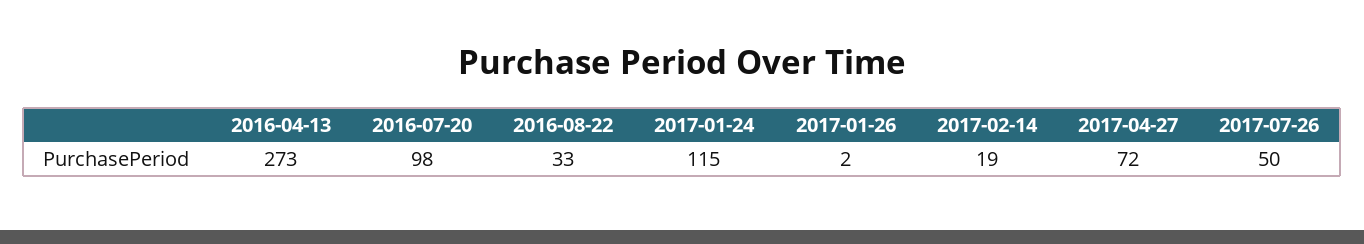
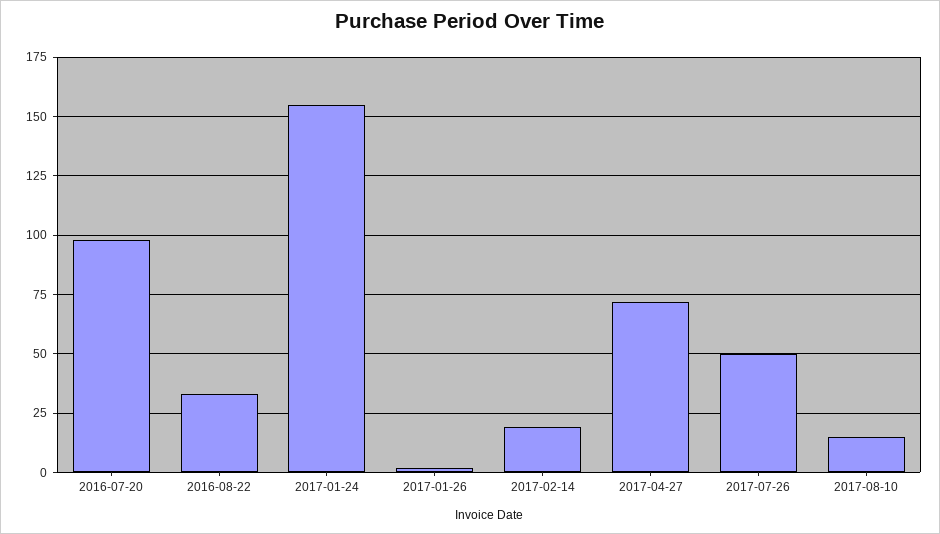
2016-04-13: 273 -> none
2017-01-24: 115 -> 155
2017-08-10: none -> 15

